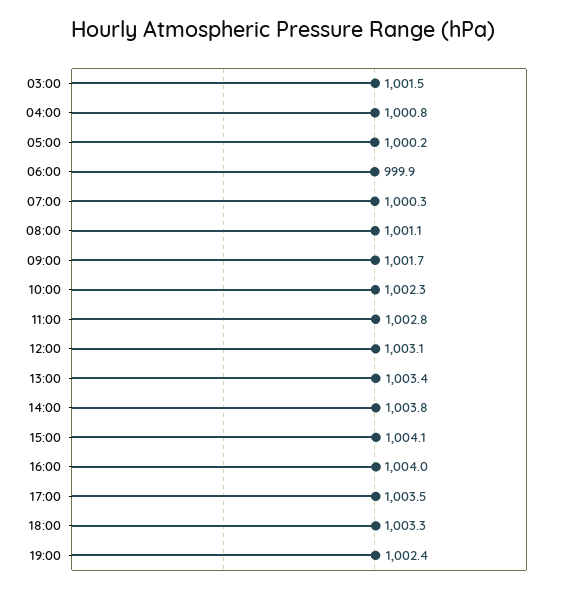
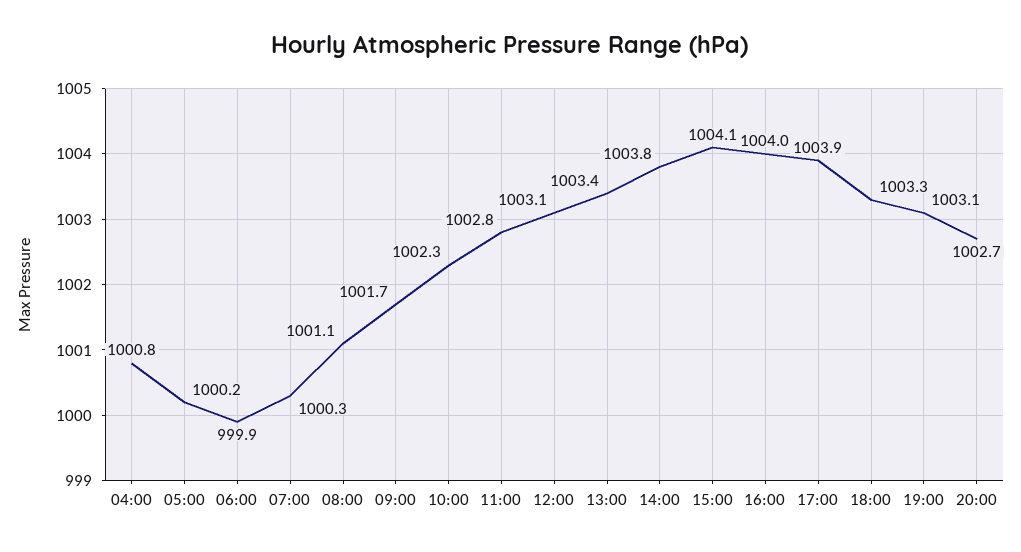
03:00: 1001.5 -> none
17:00: 1003.5 -> 1003.9
19:00: 1002.4 -> 1003.1
20:00: none -> 1002.7

